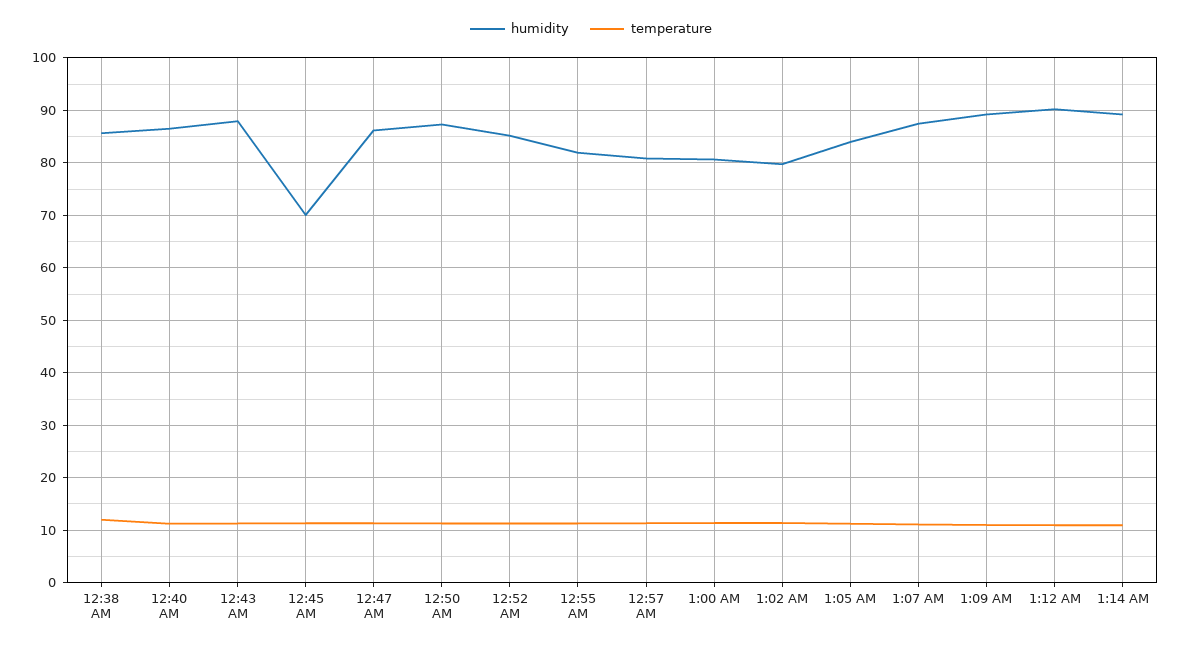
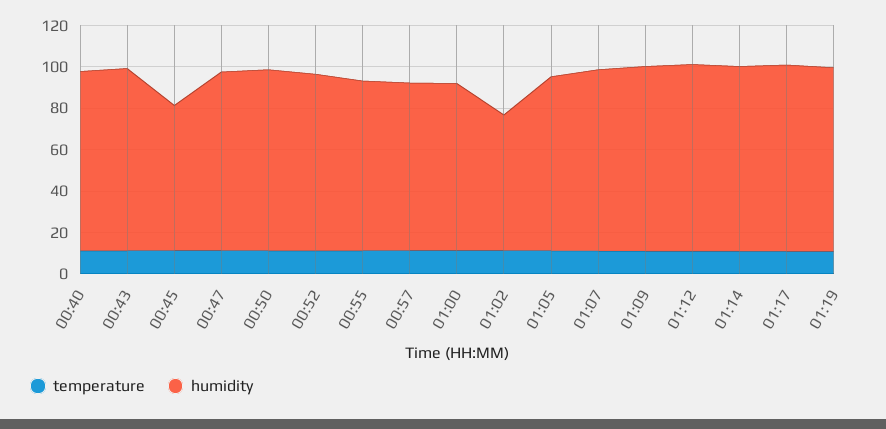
humidity, 12:38 AM: 86 -> none
temperature, 12:38 AM: 12 -> none
humidity, 1:02 AM: 80 -> 65
temperature, 01:17: none -> 10
humidity, 01:17: none -> 90
temperature, 01:19: none -> 10
humidity, 01:19: none -> 90

